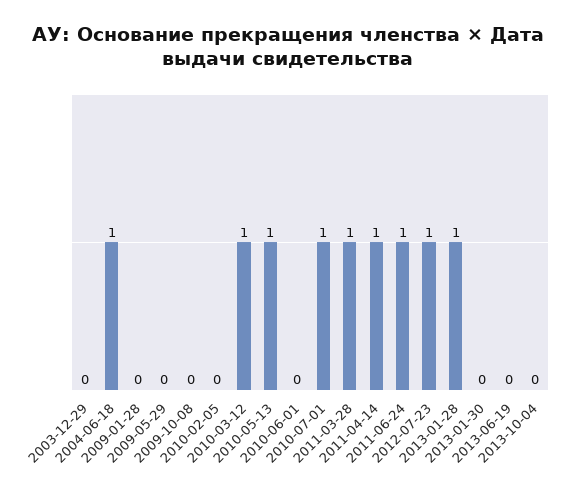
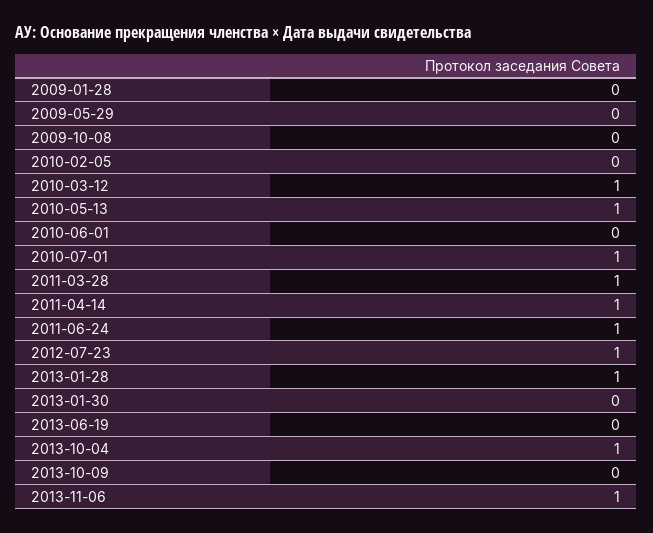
2003-12-29: 0 -> none
2004-06-18: 1 -> none
2013-10-04: 0 -> 1
2013-10-09: none -> 0
2013-11-06: none -> 1

